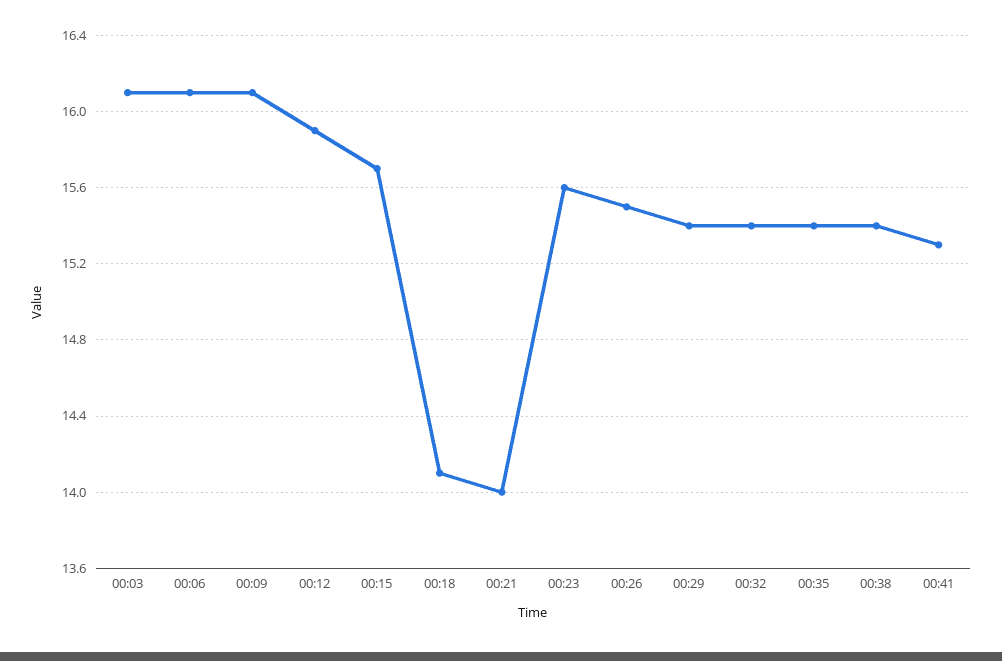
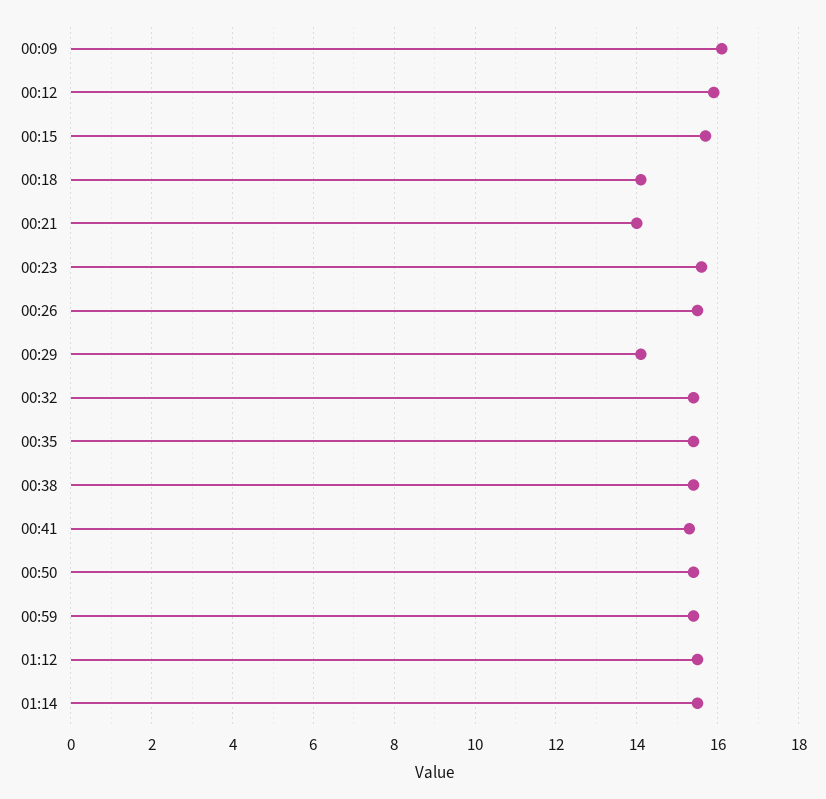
00:03: 16.1 -> none
00:06: 16.1 -> none
00:29: 15.4 -> 14
00:50: none -> 15.5
00:59: none -> 15.5
01:12: none -> 15.5
01:14: none -> 15.5

